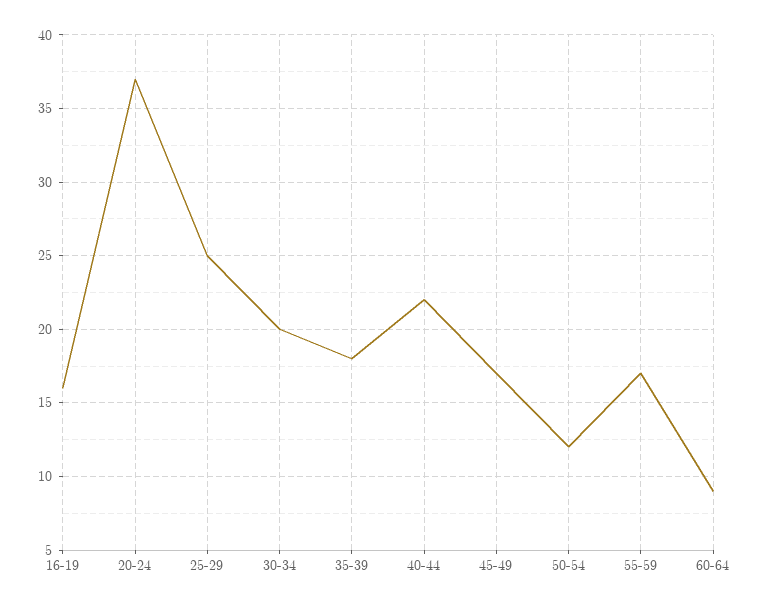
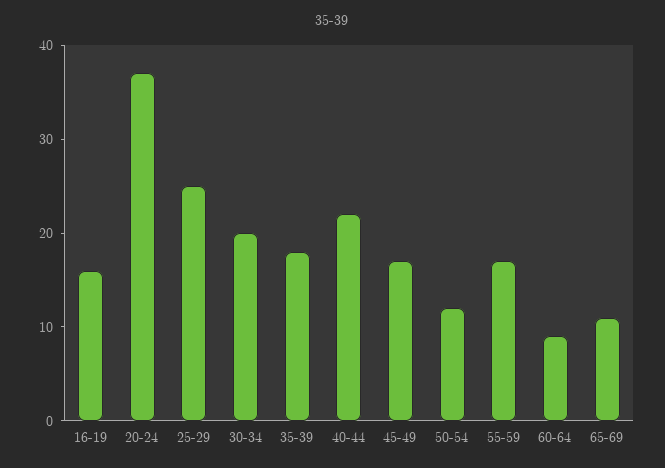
65-69: none -> 11

